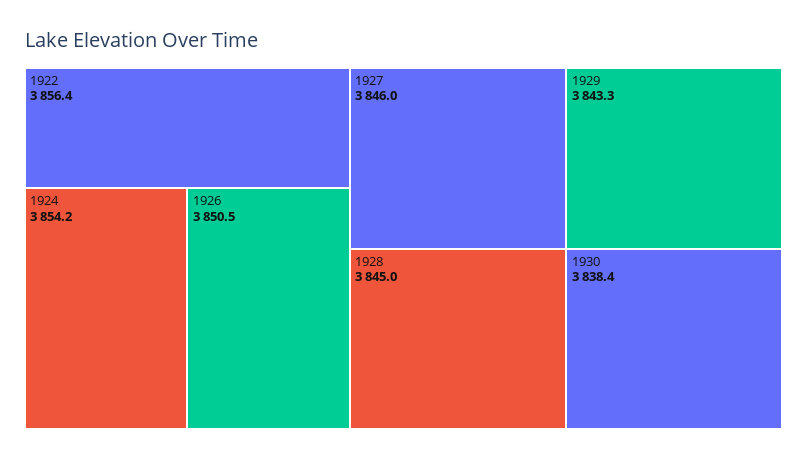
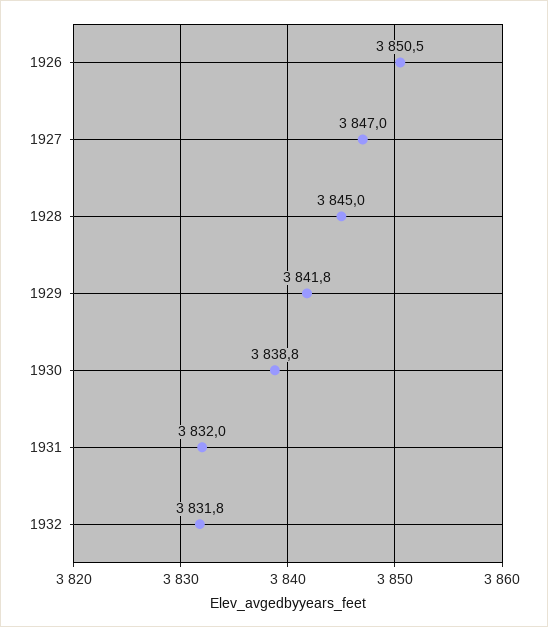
1922: 3856.4 -> none
1924: 3854.2 -> none
1927: 3846 -> 3847
1929: 3843.3 -> 3841.8
1930: 3838.4 -> 3838.8
1931: none -> 3832
1932: none -> 3831.8

